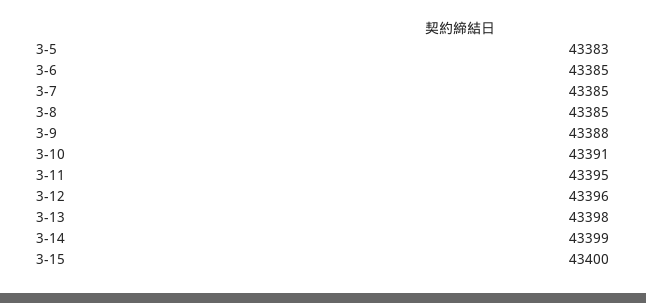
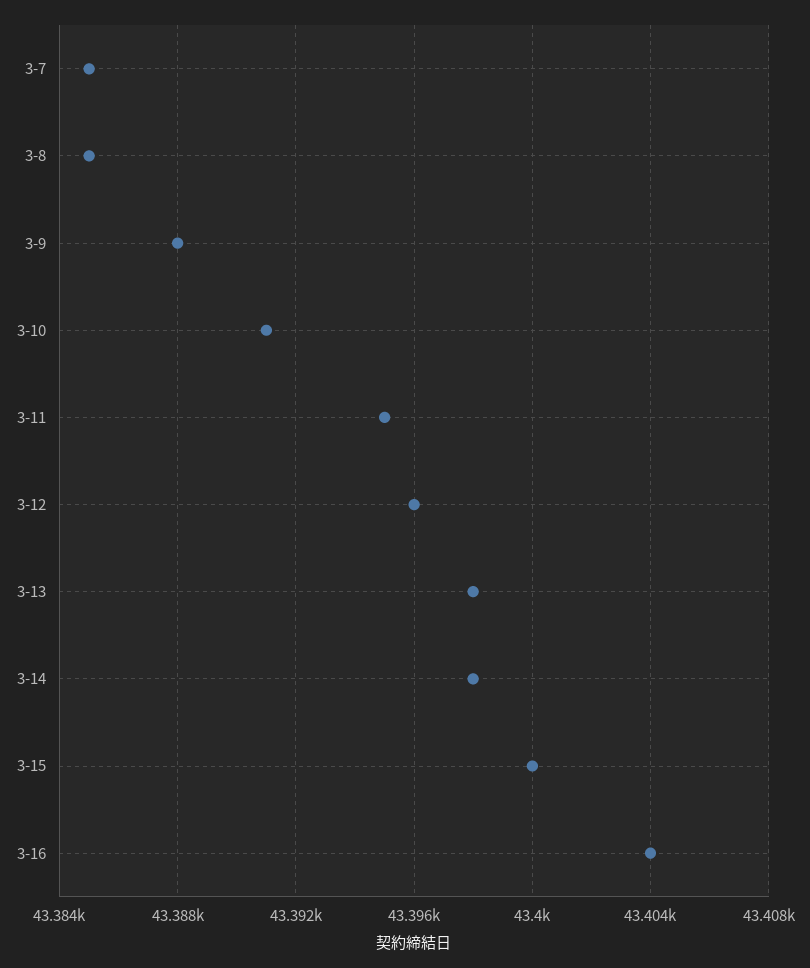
3-5: 43383 -> none
3-6: 43385 -> none
3-14: 43399 -> 43398
3-16: none -> 43404

